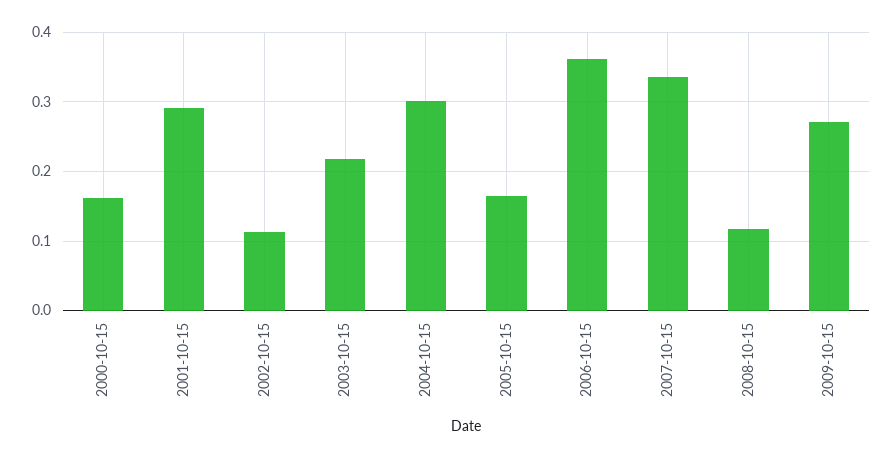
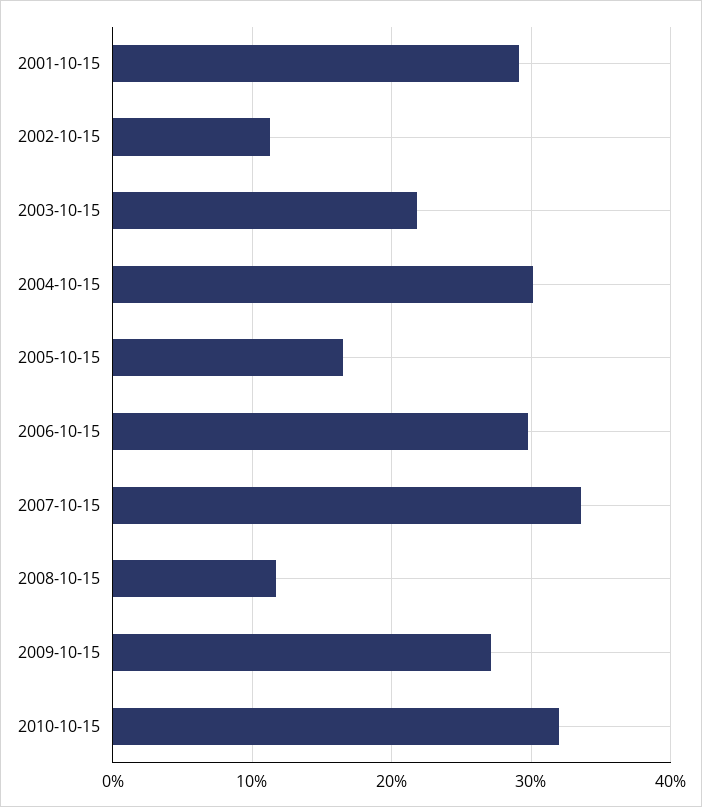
2000-10-15: 0.16 -> none
2006-10-15: 0.36 -> 0.3
2010-10-15: none -> 0.32

